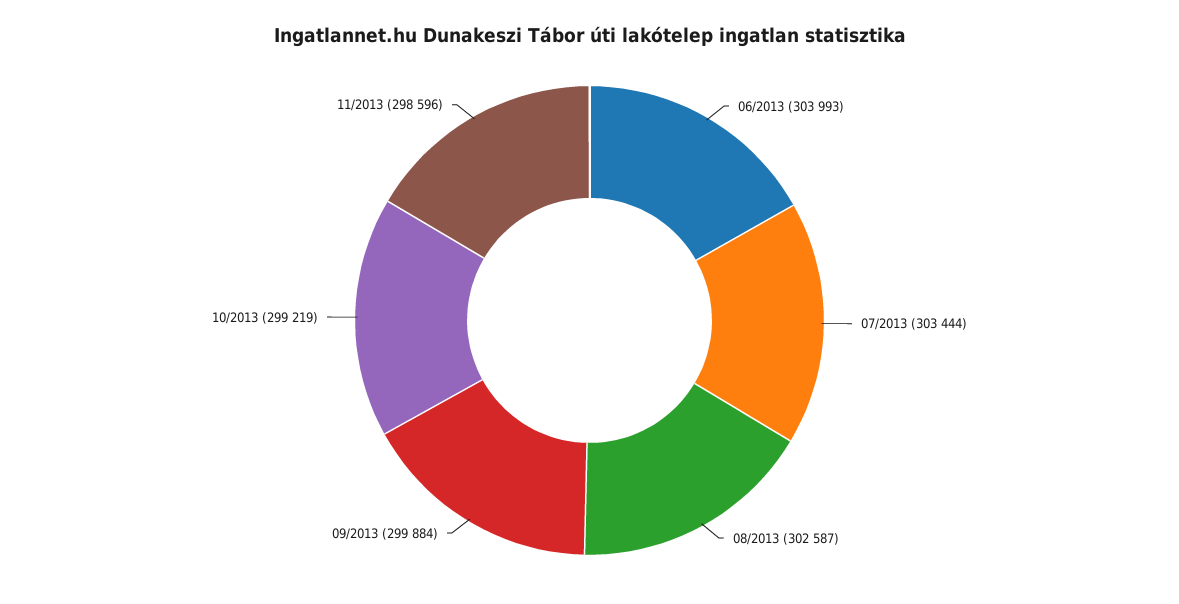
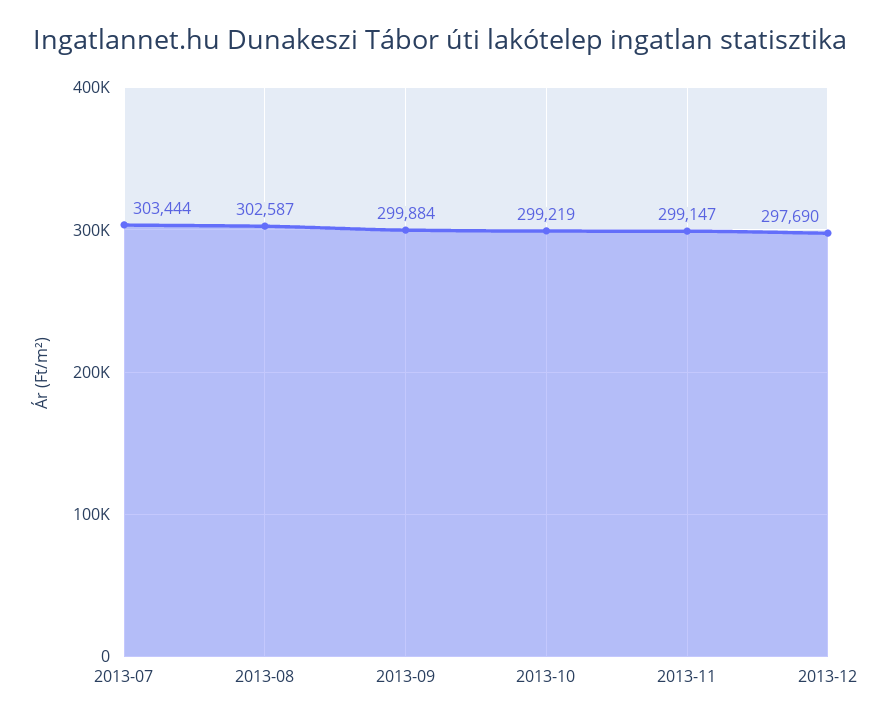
06/2013: 303993 -> none
11/2013: 298596 -> 299147
2013-12: none -> 297690

